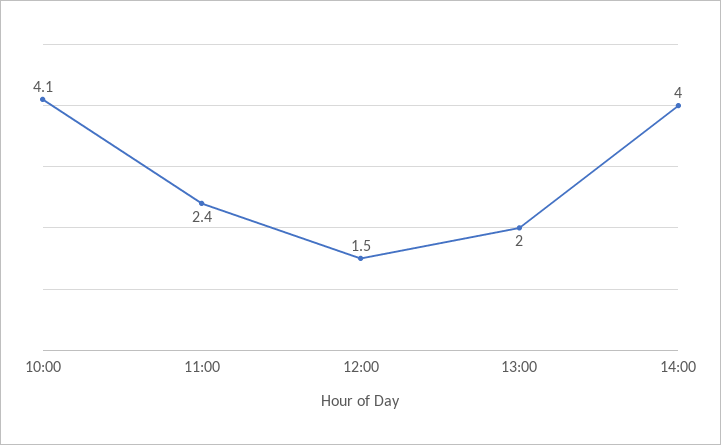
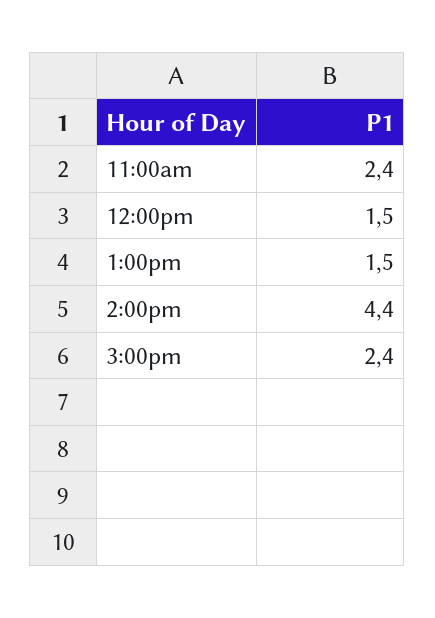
10:00: 4.1 -> none
13:00: 2 -> 1.5
14:00: 4 -> 4.4
3:00pm: none -> 2.4

